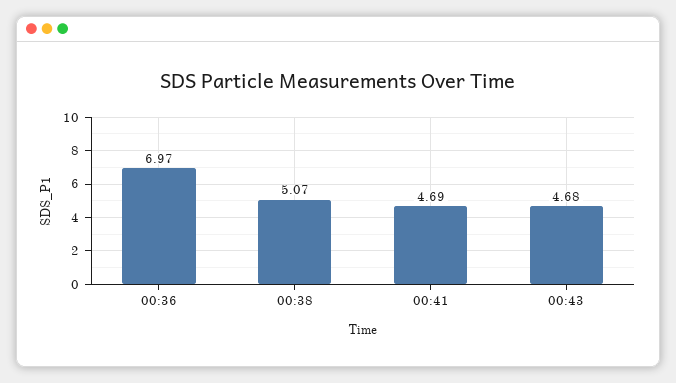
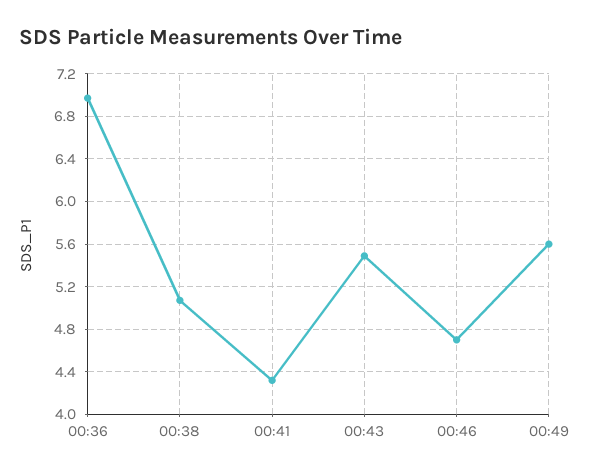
00:41: 4.69 -> 4.3
00:43: 4.68 -> 5.5
00:46: none -> 4.7
00:49: none -> 5.6

